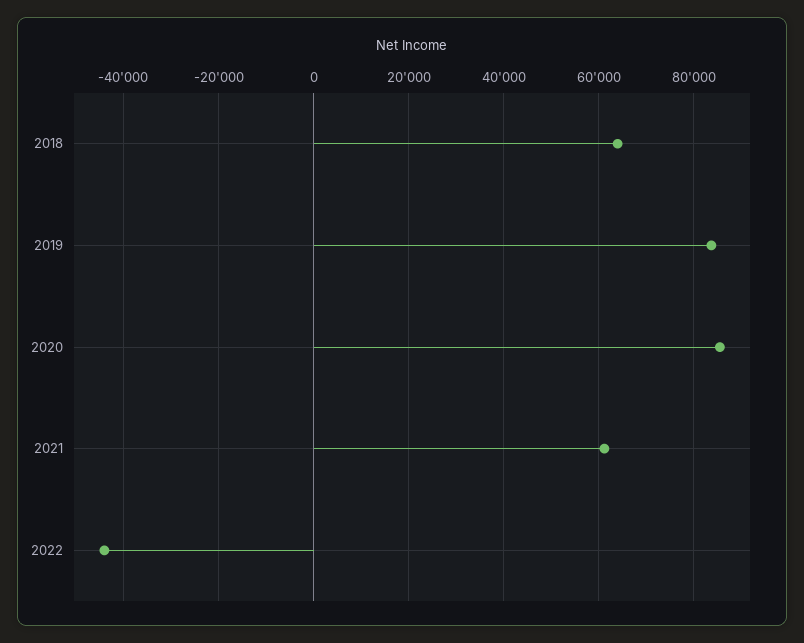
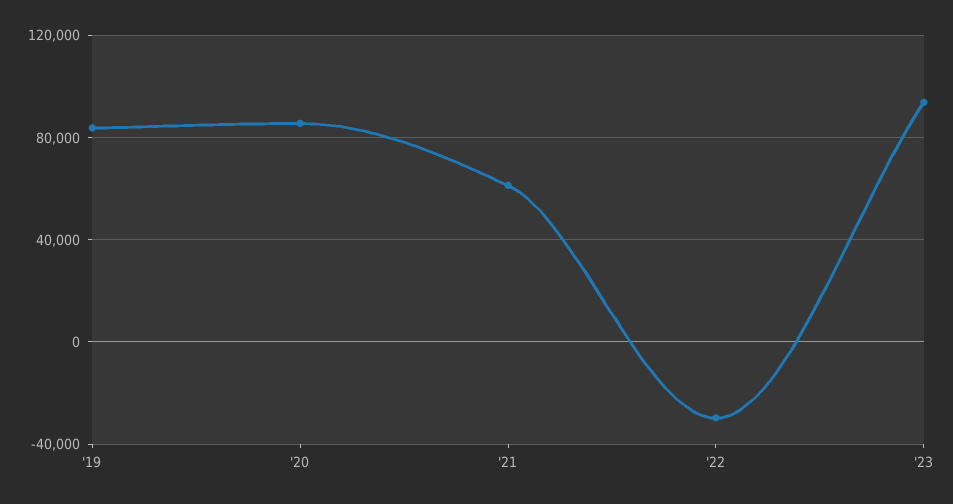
2018: 64000 -> none
2022: -44000 -> -30000
'23: none -> 95000

